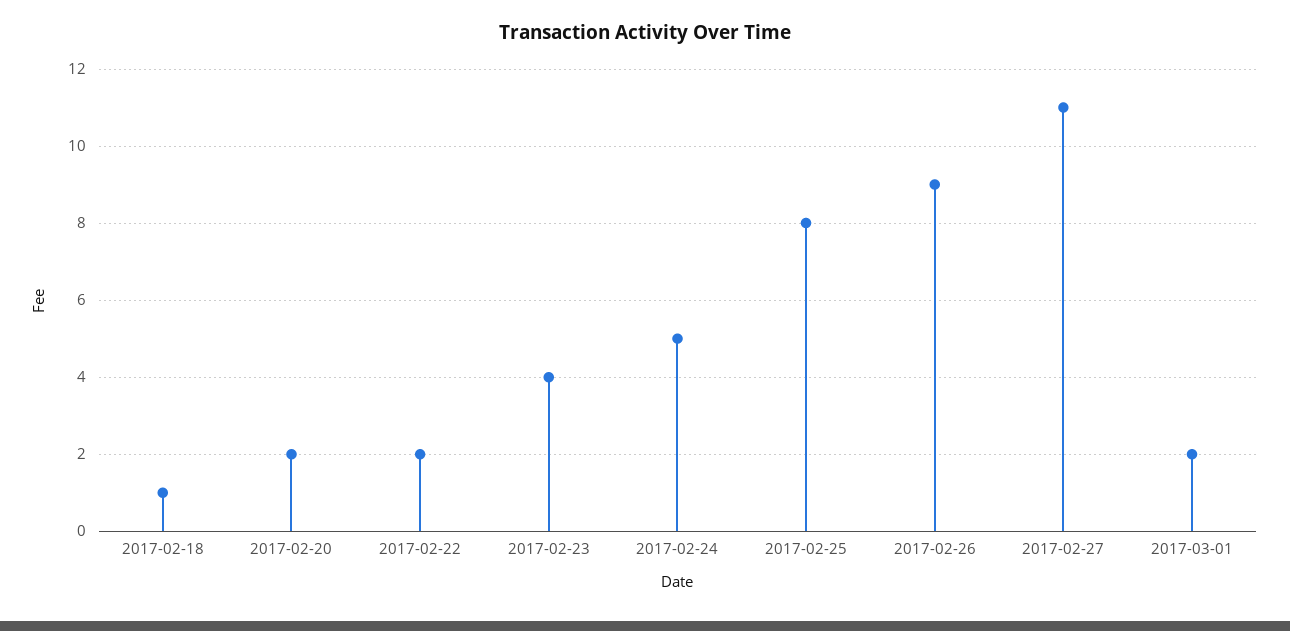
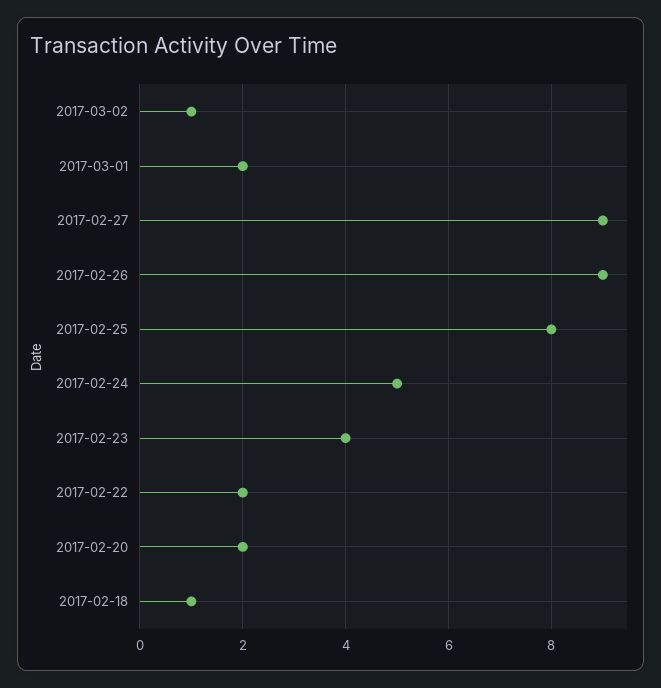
2017-02-27: 11 -> 9
2017-03-02: none -> 1

